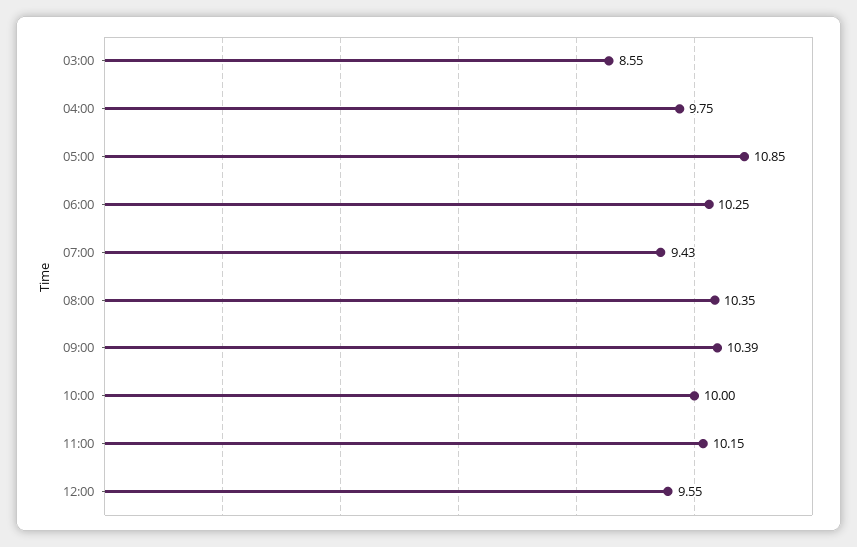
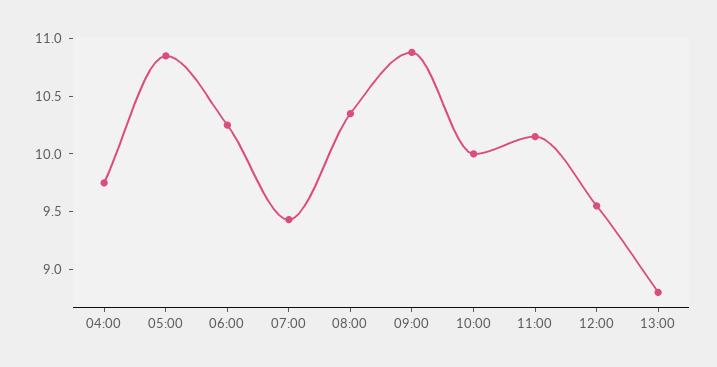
03:00: 8.55 -> none
09:00: 10.39 -> 10.9
13:00: none -> 8.8

